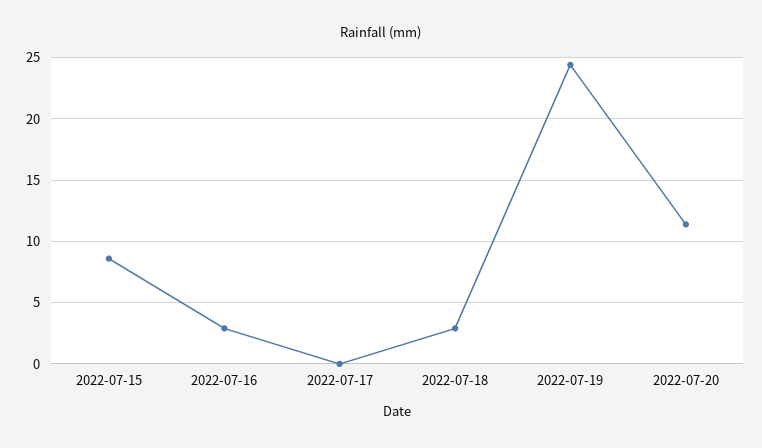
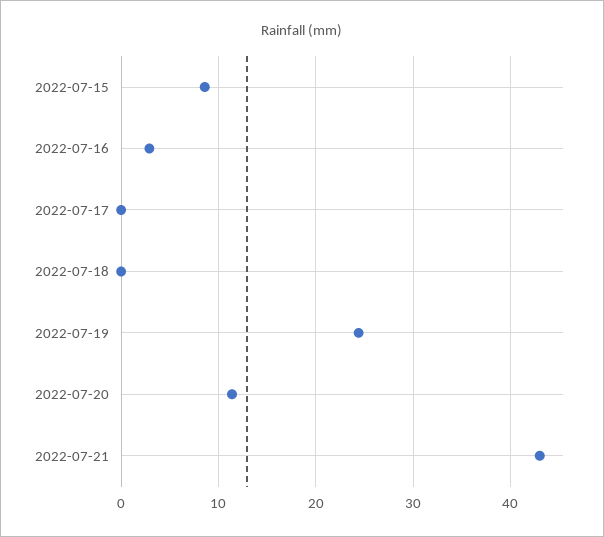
2022-07-18: 3 -> 0
2022-07-21: none -> 43

